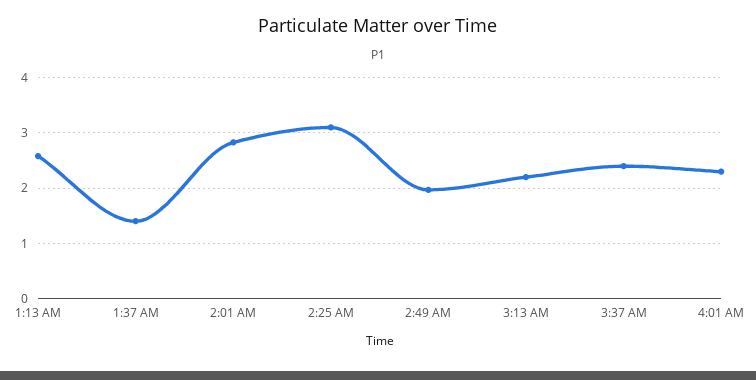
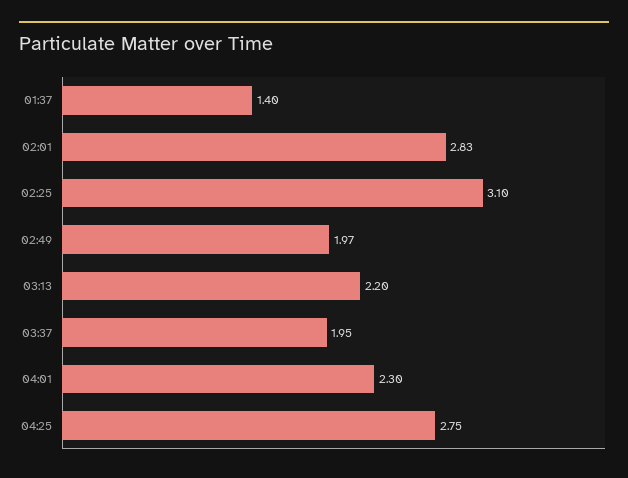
1:13 AM: 2.6 -> none
3:37 AM: 2.4 -> 1.95
04:25: none -> 2.75

